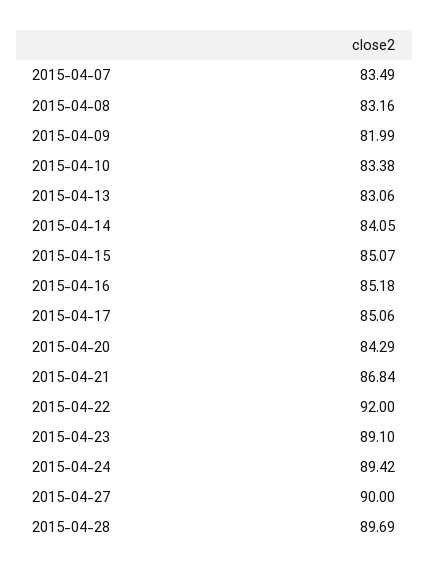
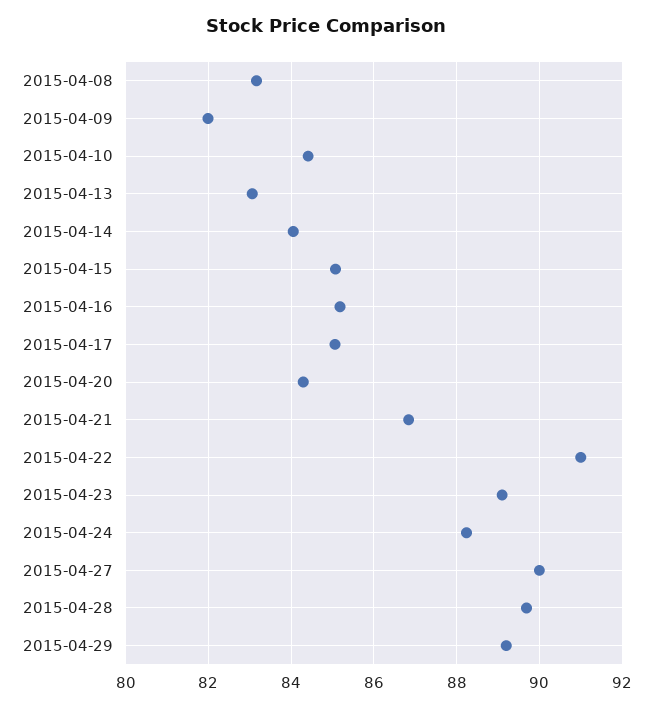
2015-04-07: 83.49 -> none
2015-04-10: 83.38 -> 84.4
2015-04-22: 92 -> 91
2015-04-24: 89.42 -> 88.2
2015-04-29: none -> 89.2

